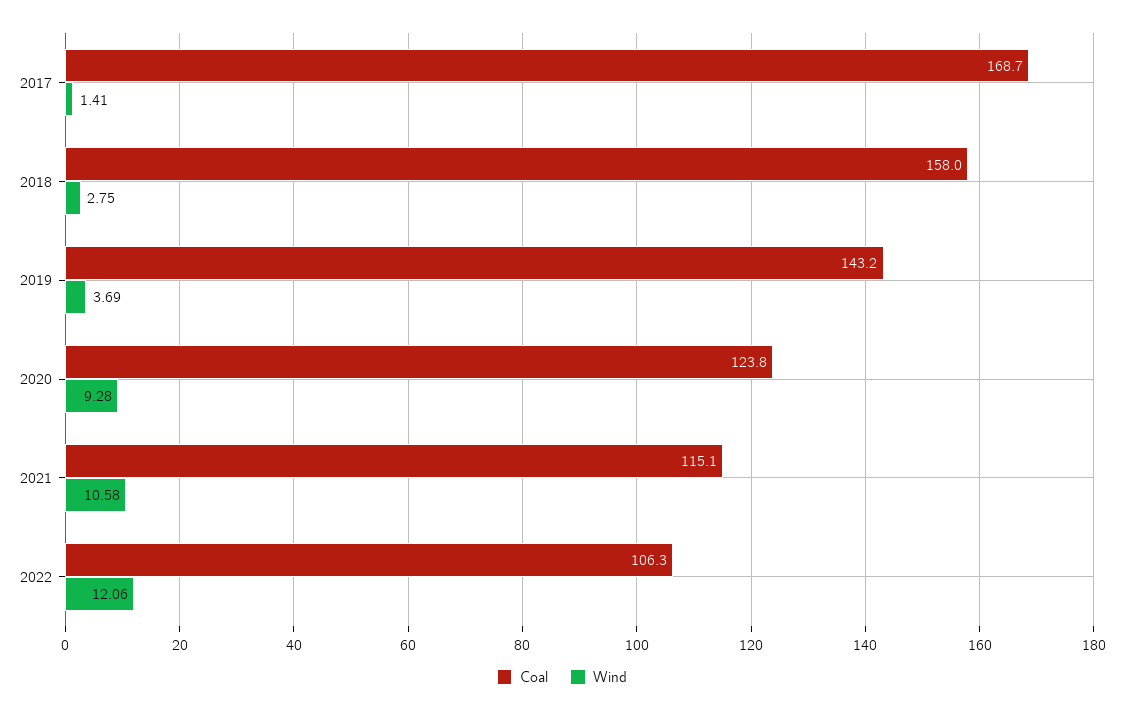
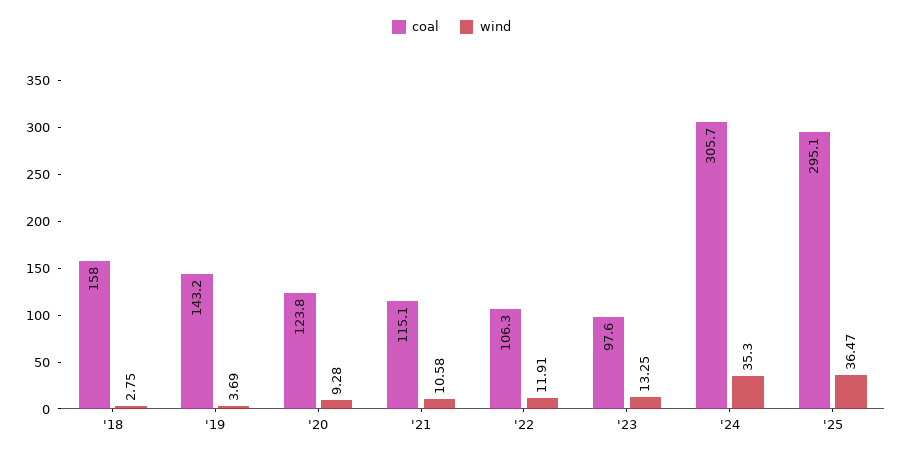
Coal, 2017: 168.7 -> none
Wind, 2017: 1.41 -> none
Wind, 2022: 12.06 -> 11.91
Coal, '23: none -> 97.6
Wind, '23: none -> 13.25
Coal, '24: none -> 305.7
Wind, '24: none -> 35.3
Coal, '25: none -> 295.1
Wind, '25: none -> 36.47

